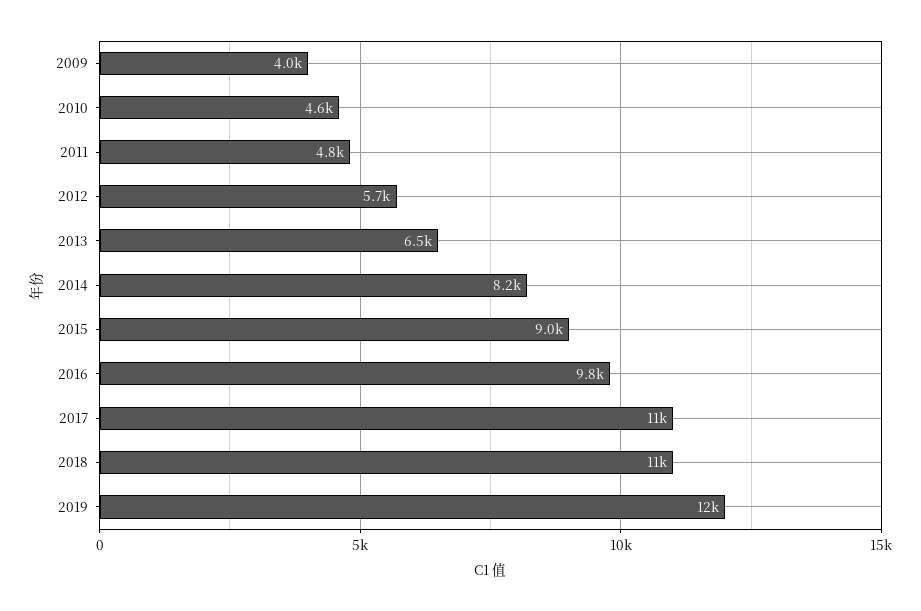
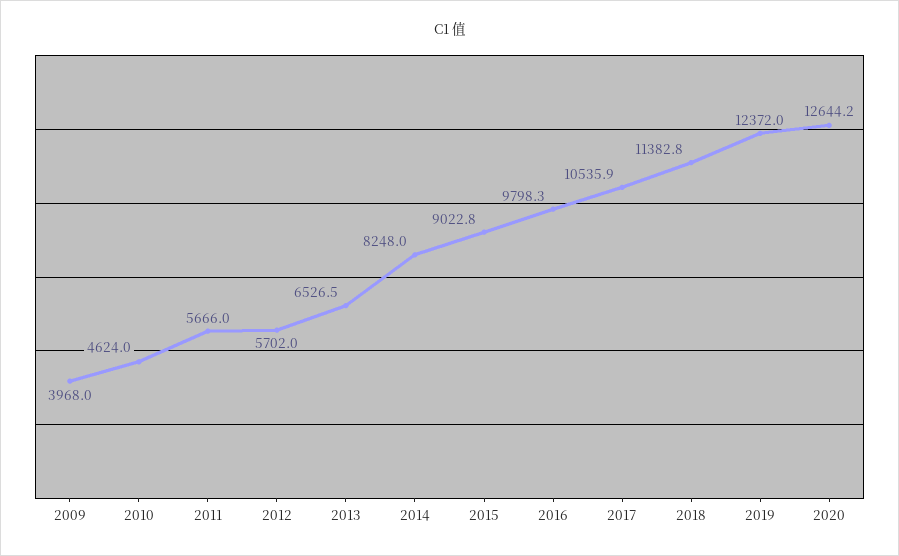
2011: 4800 -> 5666
2020: none -> 12644.2

